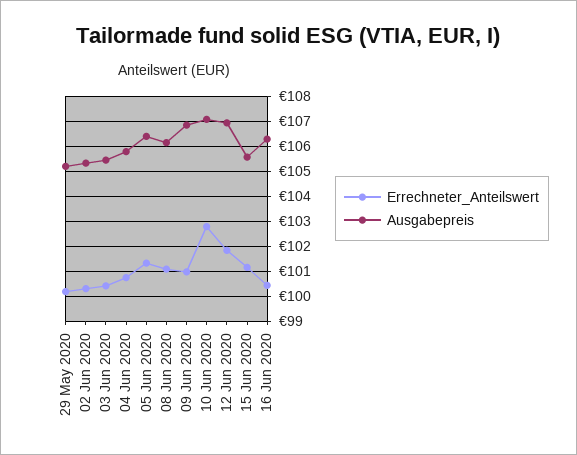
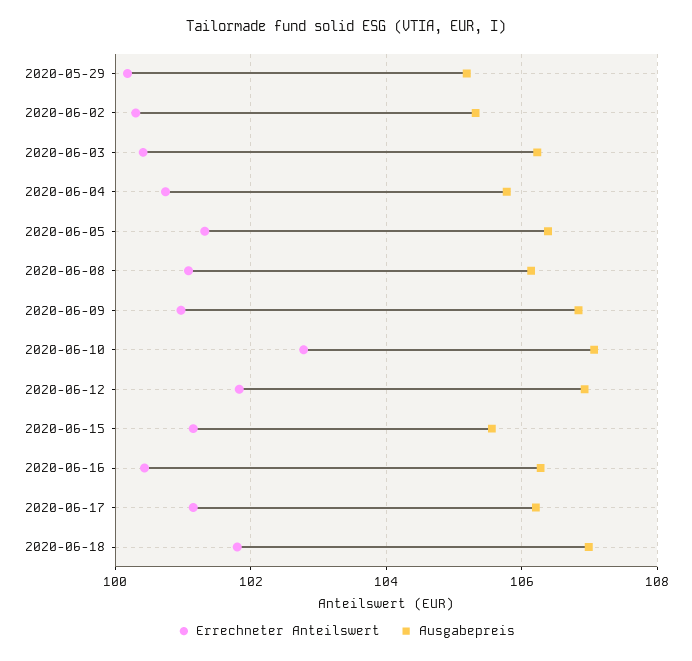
Ausgabepreis, 03 Jun 2020: 105.5 -> 106.2
Errechneter_Anteilswert, 2020-06-17: none -> 101.2
Ausgabepreis, 2020-06-17: none -> 106.2
Errechneter_Anteilswert, 2020-06-18: none -> 101.8
Ausgabepreis, 2020-06-18: none -> 107

